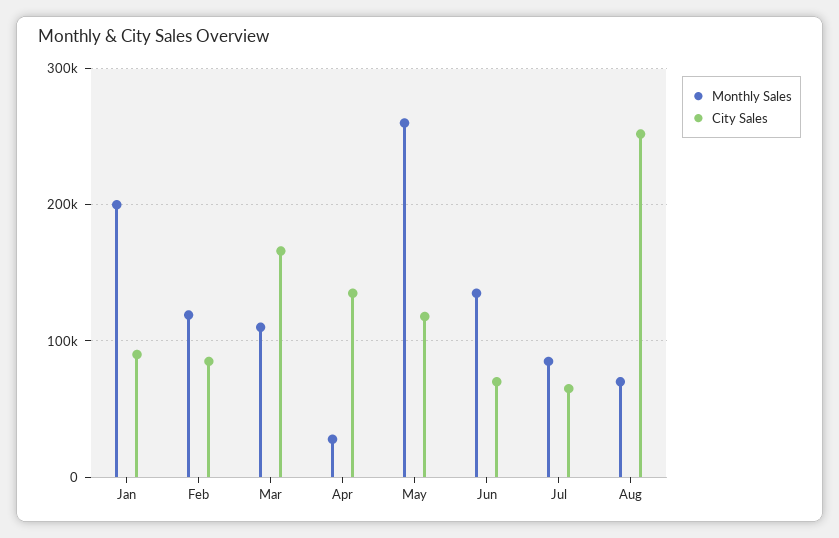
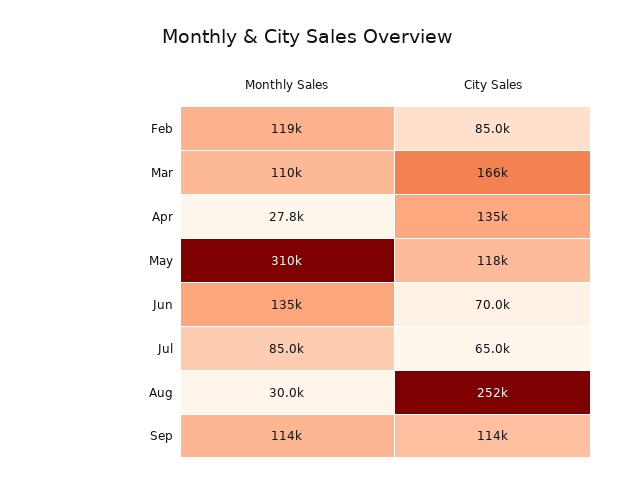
Monthly Sales, Jan: 200000 -> none
City Sales, Jan: 90000 -> none
Monthly Sales, May: 260000 -> 310000
Monthly Sales, Aug: 70000 -> 30000
Monthly Sales, Sep: none -> 114000
City Sales, Sep: none -> 114000

